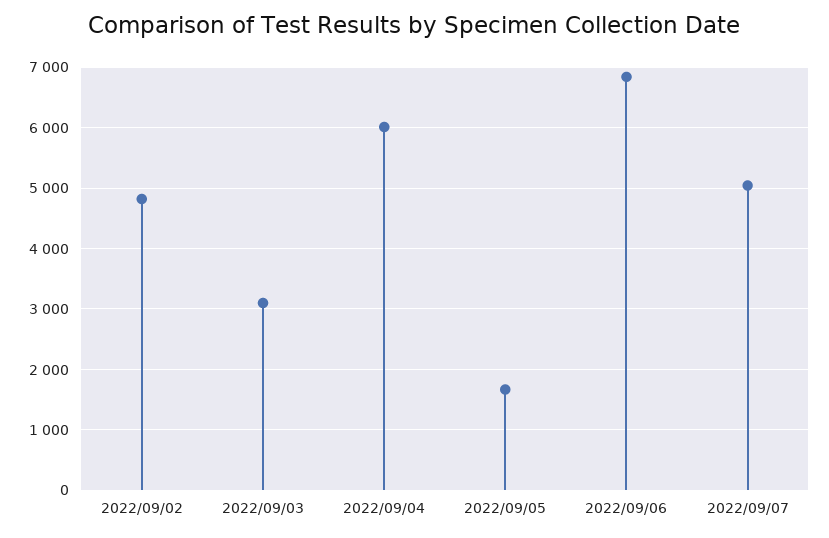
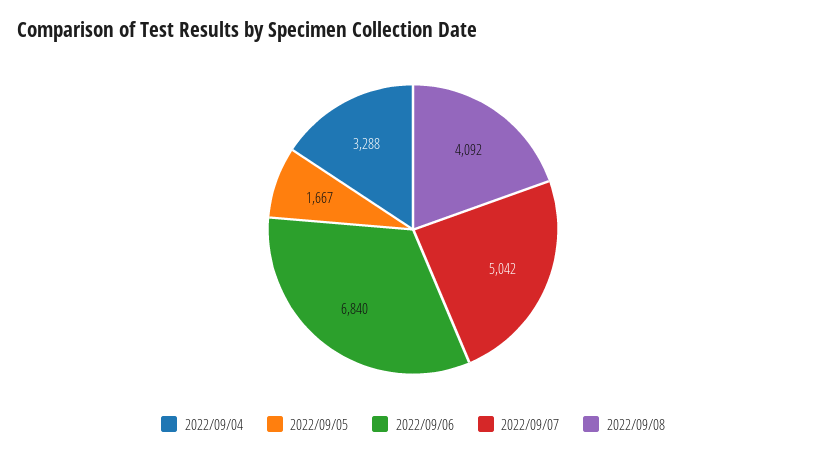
2022/09/02: 4800 -> none
2022/09/03: 3100 -> none
2022/09/04: 6000 -> 3288
2022/09/08: none -> 4092

